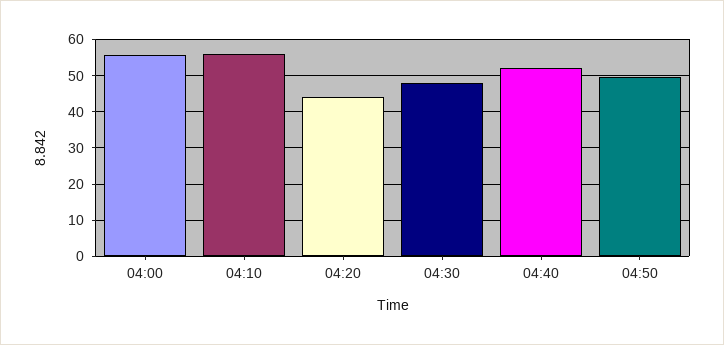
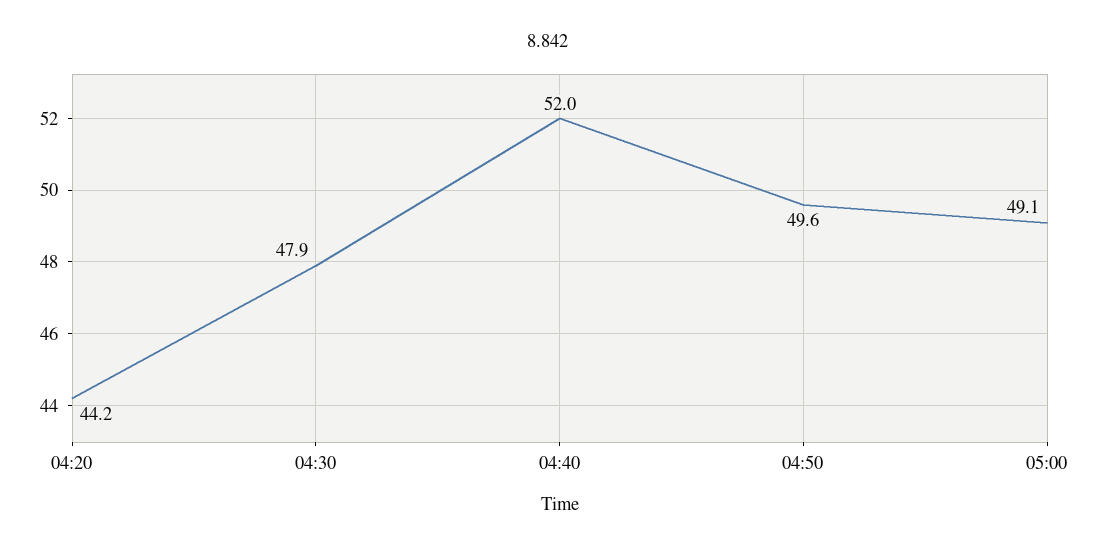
04:00: 56 -> none
04:10: 56 -> none
05:00: none -> 49.1

